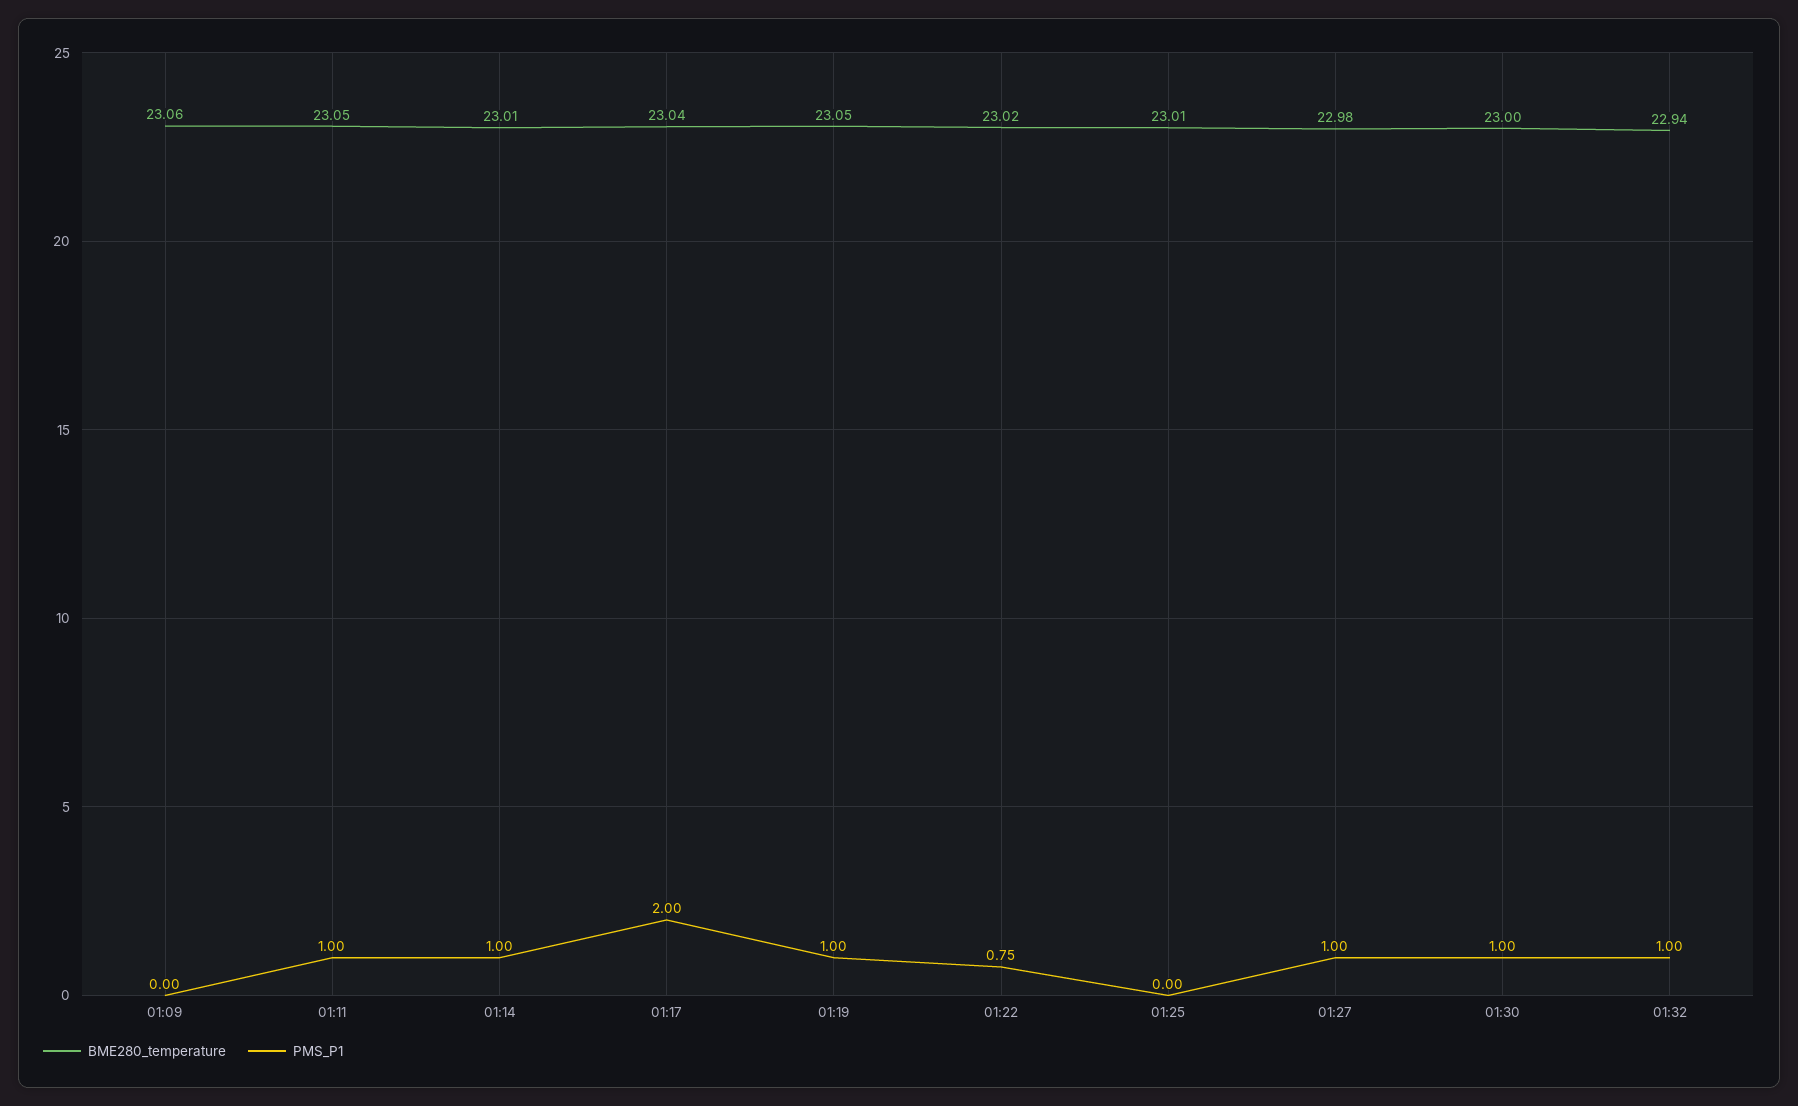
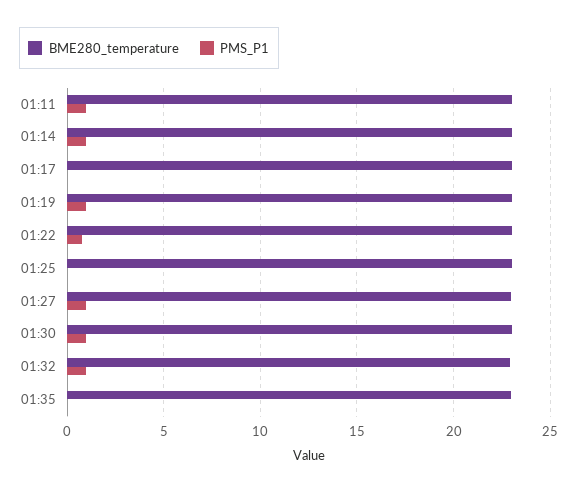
BME280_temperature, 01:09: 23.06 -> none
PMS_P1, 01:09: 0 -> none
PMS_P1, 01:17: 2 -> 0
BME280_temperature, 01:35: none -> 23
PMS_P1, 01:35: none -> 0

